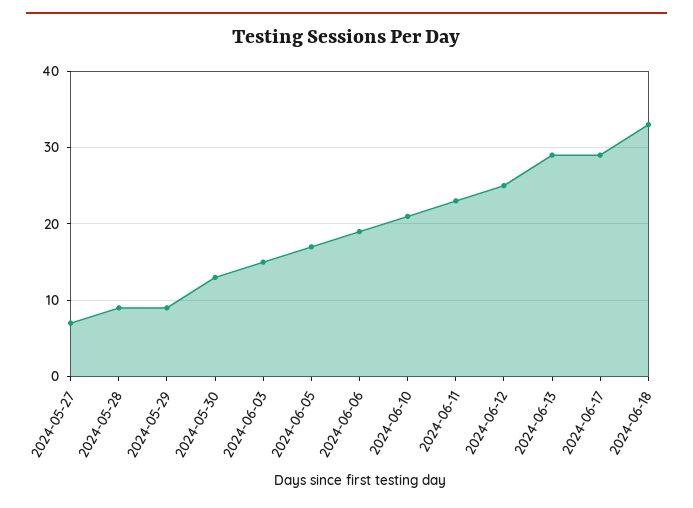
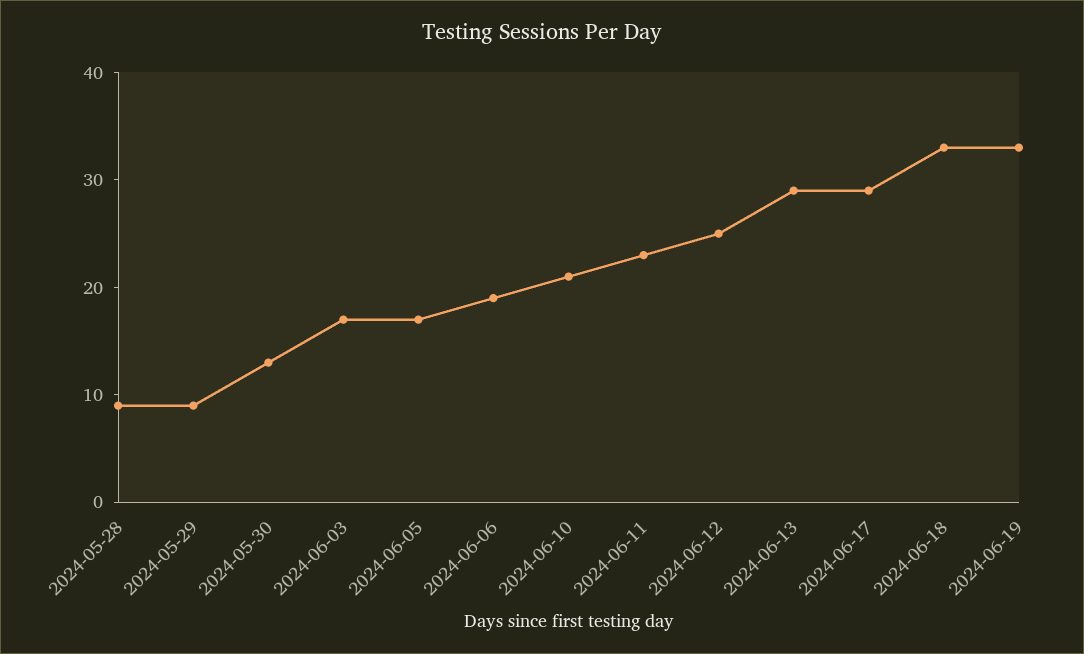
2024-05-27: 7 -> none
2024-06-03: 15 -> 17
2024-06-19: none -> 33

